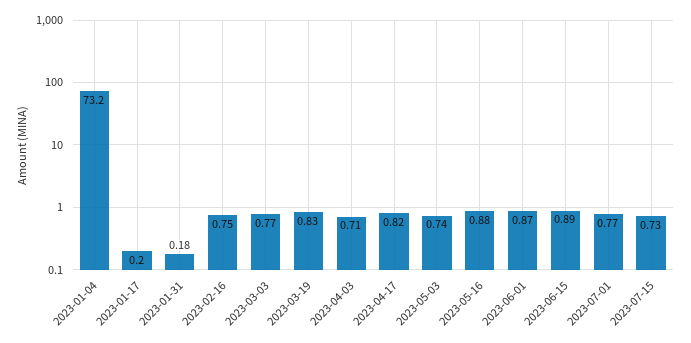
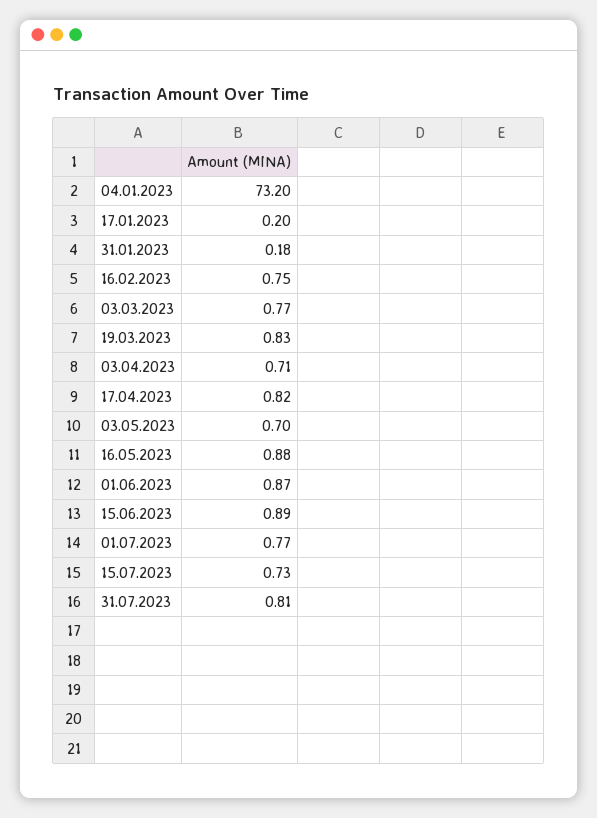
2023-05-03: 0.74 -> 0.7
31.07.2023: none -> 0.81

